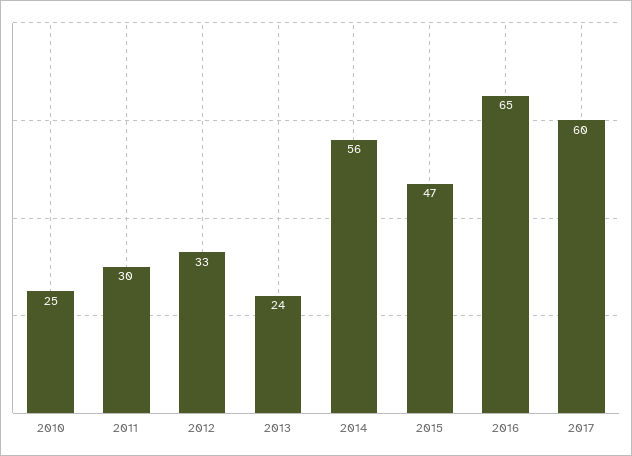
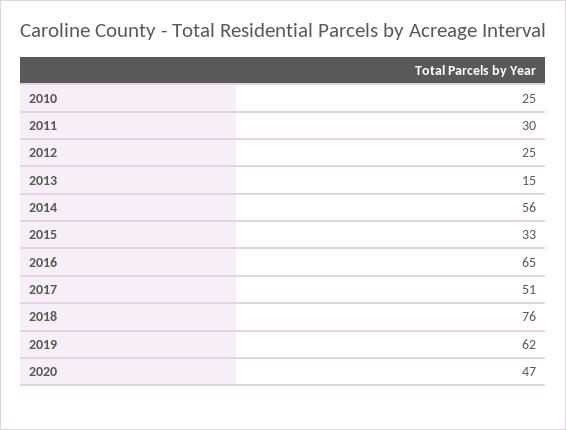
2012: 33 -> 25
2013: 24 -> 15
2015: 47 -> 33
2017: 60 -> 51
2018: none -> 76
2019: none -> 62
2020: none -> 47

